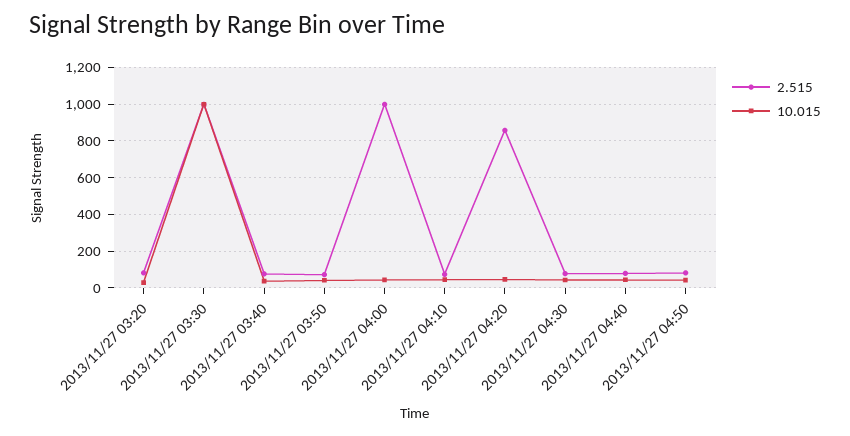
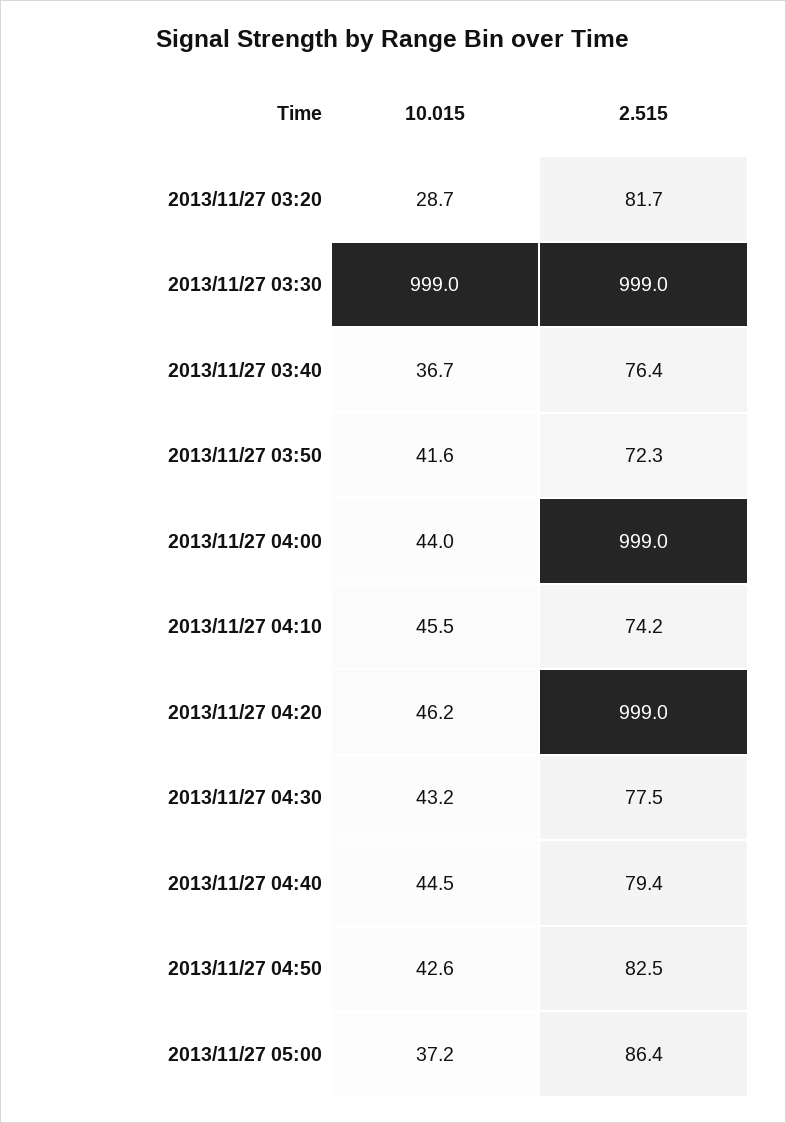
2.515, 2013/11/27 04:20: 850 -> 999
10.015, 2013/11/27 05:00: none -> 37.2
2.515, 2013/11/27 05:00: none -> 86.4

